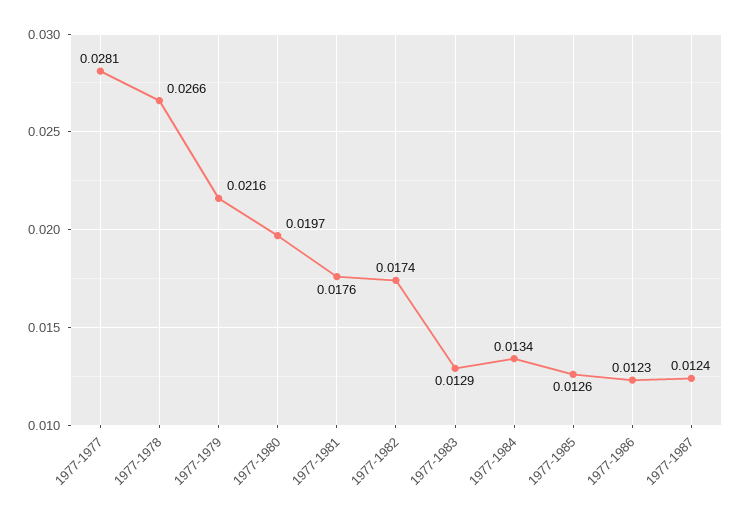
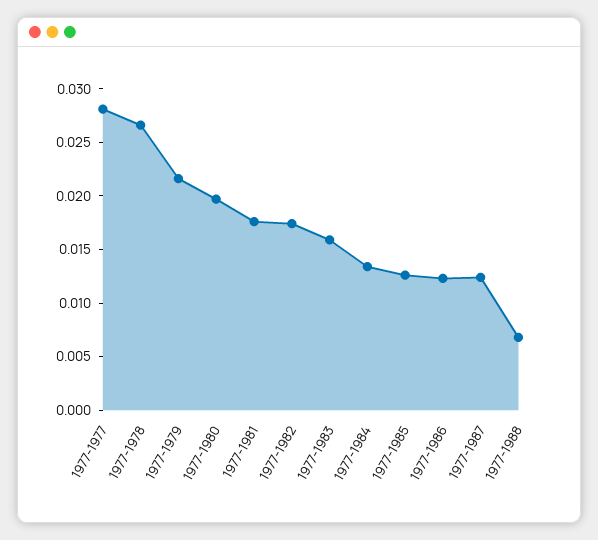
1977-1983: 0.0129 -> 0.016
1977-1988: none -> 0.007

